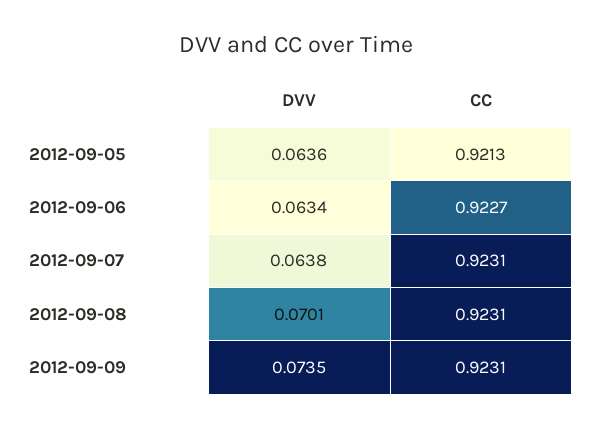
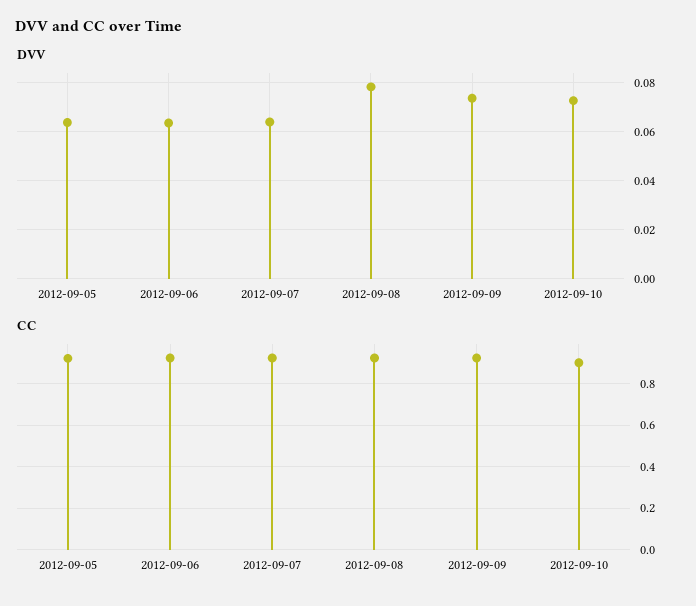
DVV, 2012-09-08: 0.0701 -> 0.0775
DVV, 2012-09-10: none -> 0.0725
CC, 2012-09-10: none -> 0.9

